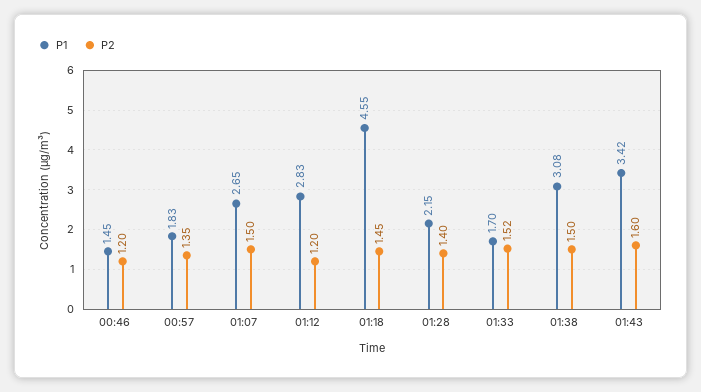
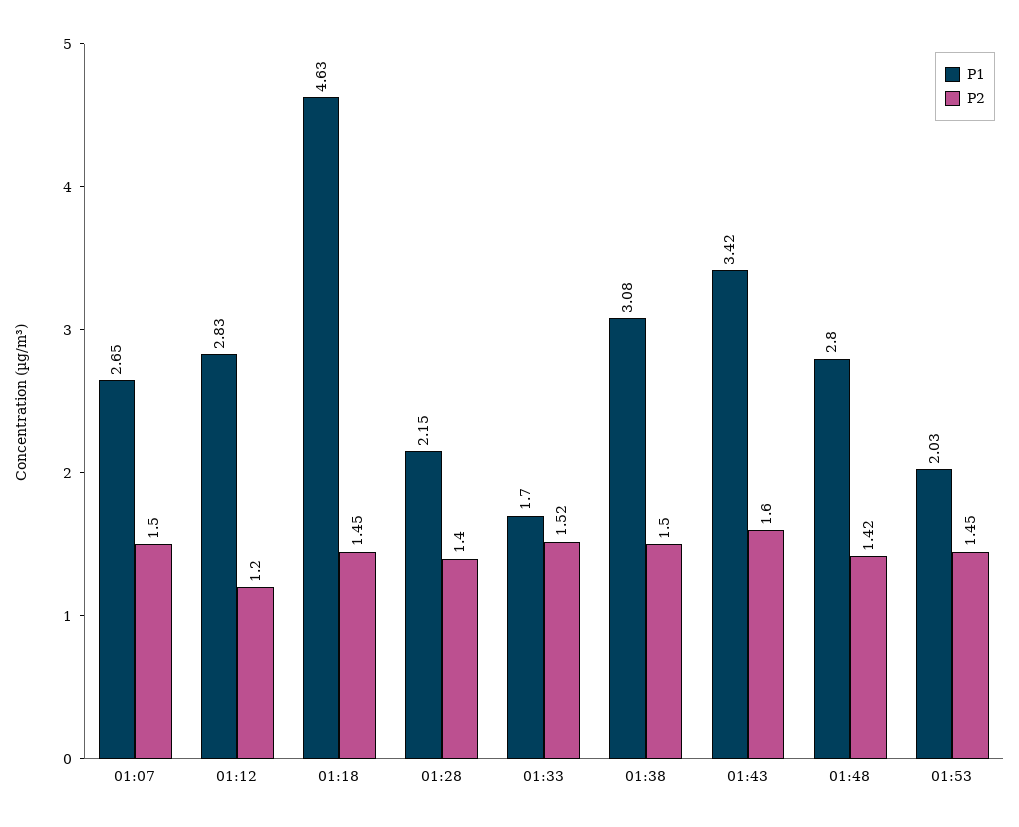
P1, 00:46: 1.45 -> none
P2, 00:46: 1.2 -> none
P1, 00:57: 1.83 -> none
P2, 00:57: 1.35 -> none
P1, 01:18: 4.55 -> 4.63
P1, 01:48: none -> 2.8
P2, 01:48: none -> 1.42
P1, 01:53: none -> 2.03
P2, 01:53: none -> 1.45

